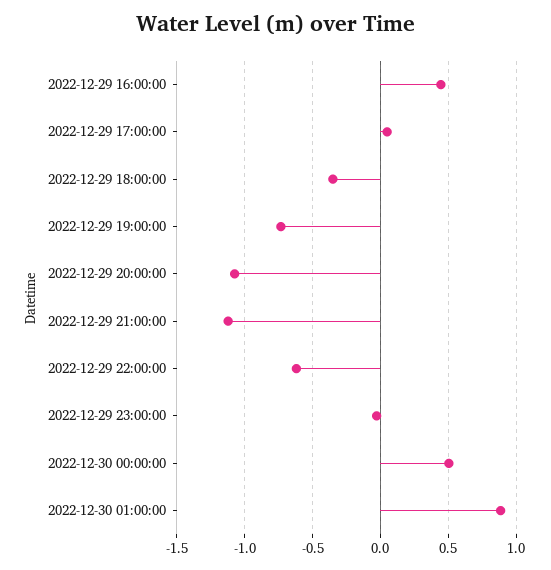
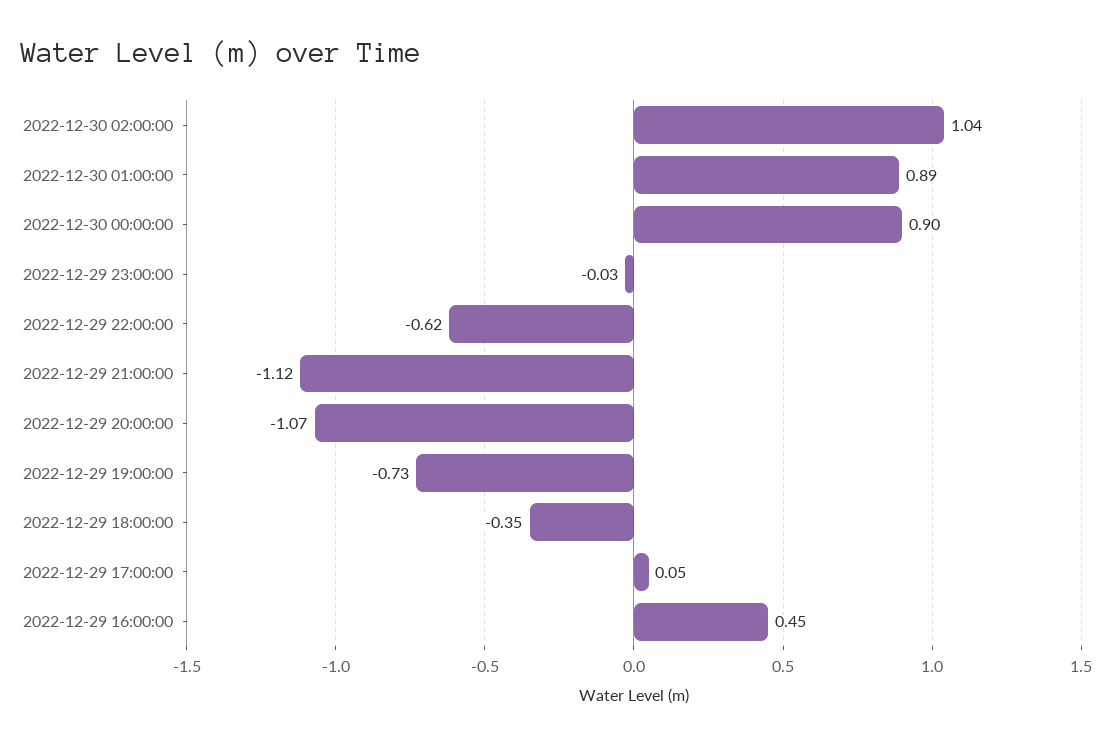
2022-12-30 00:00:00: 0.5 -> 0.9
2022-12-30 02:00:00: none -> 1.04

